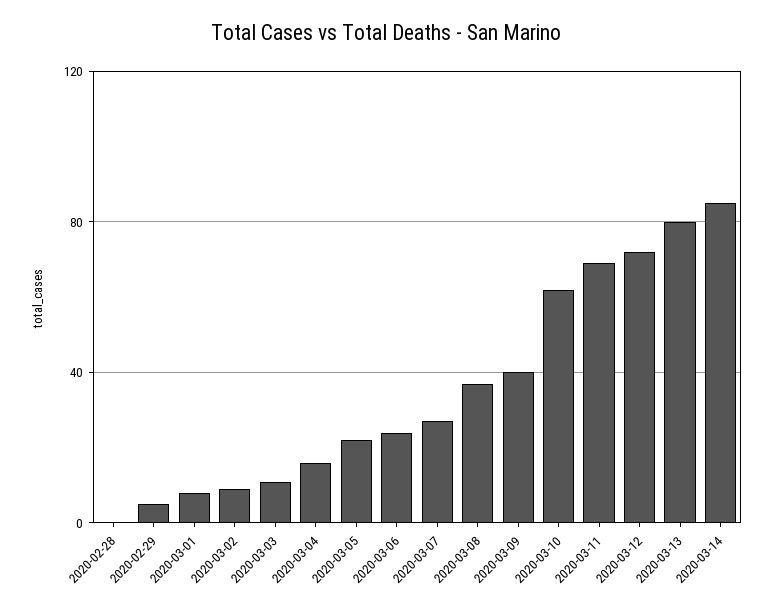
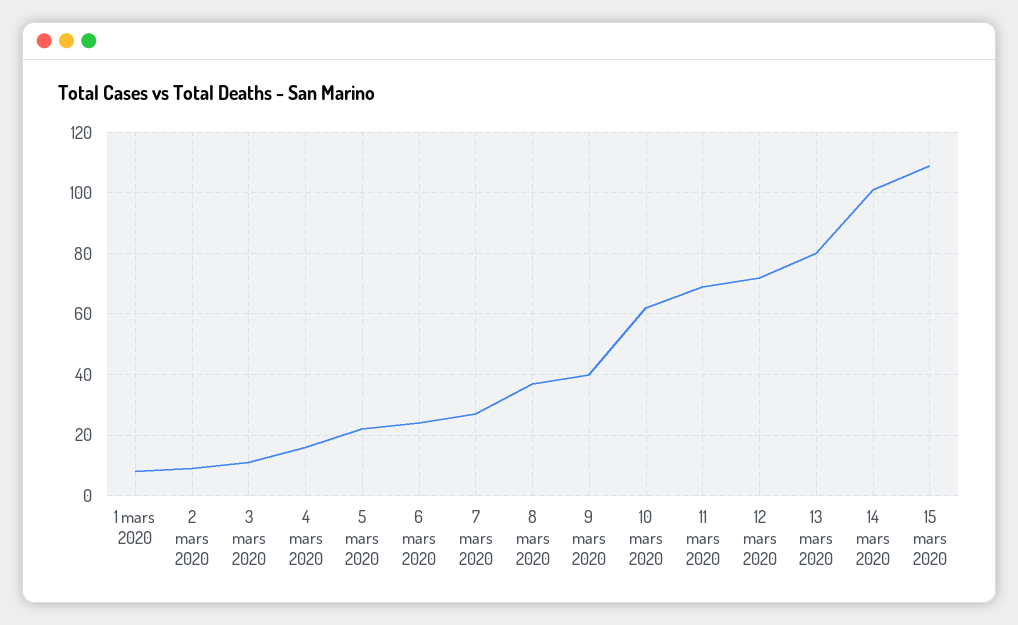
2020-02-28: 0 -> none
2020-02-29: 5 -> none
2020-03-14: 85 -> 100
15 mars 2020: none -> 110

